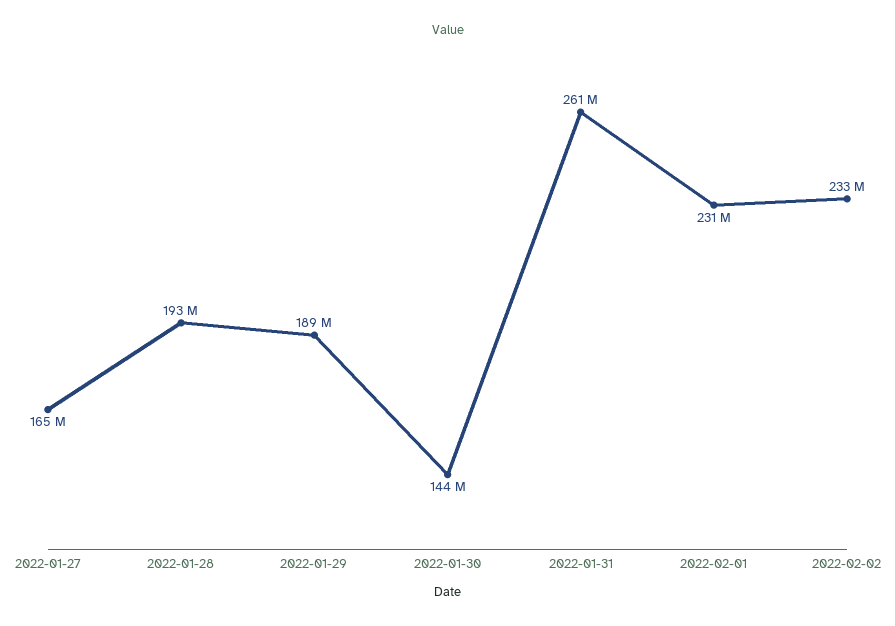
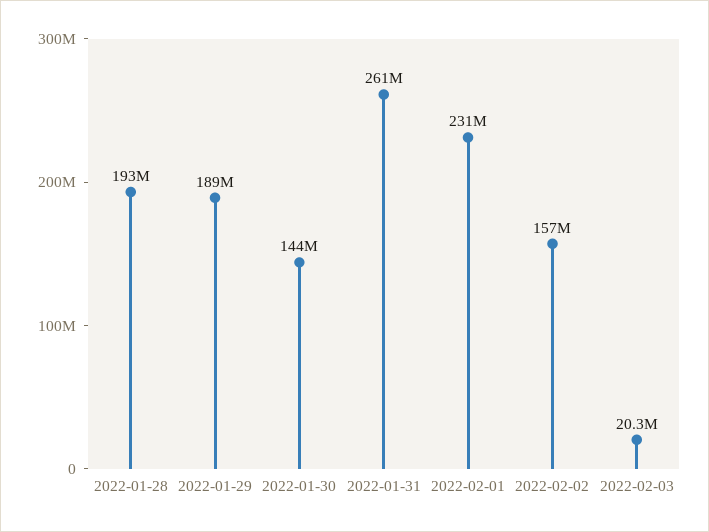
2022-01-27: 165000000 -> none
2022-02-02: 233000000 -> 157000000
2022-02-03: none -> 20300000

